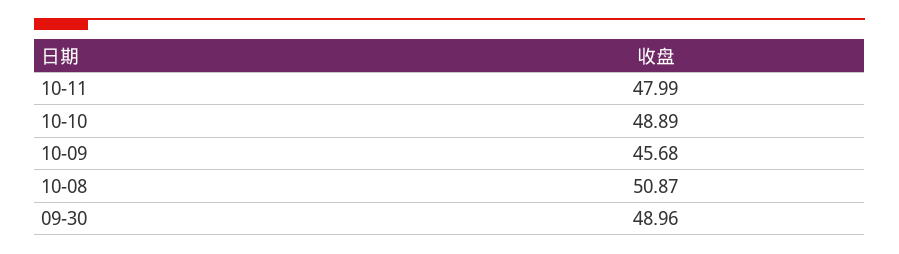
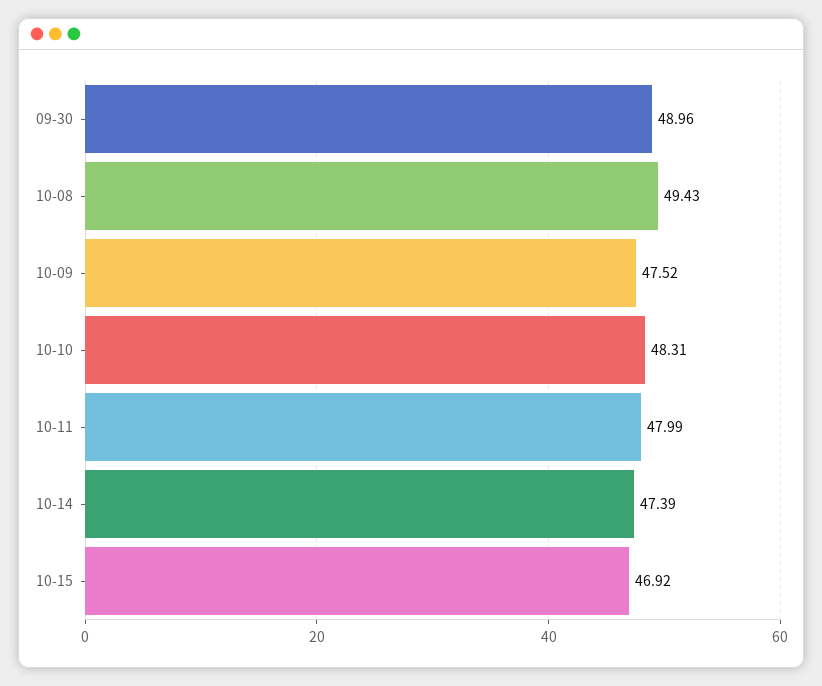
10-10: 48.89 -> 48.31
10-09: 45.68 -> 47.52
10-08: 50.87 -> 49.43
10-14: none -> 47.39
10-15: none -> 46.92

